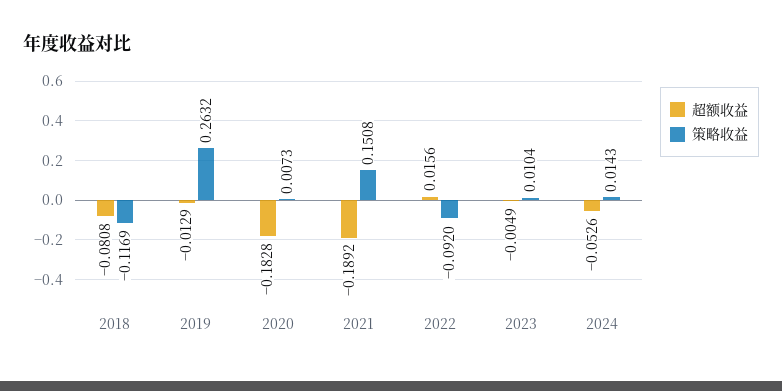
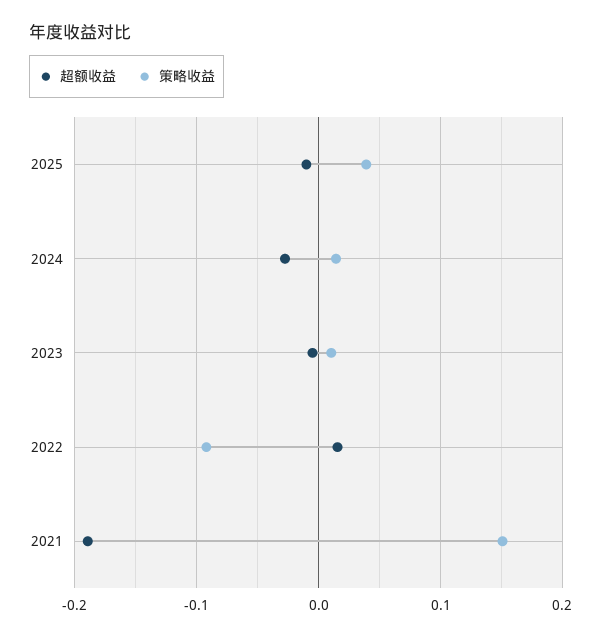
超额收益, 2018: -0.0808 -> none
策略收益, 2018: -0.1169 -> none
超额收益, 2019: -0.0129 -> none
策略收益, 2019: 0.2632 -> none
超额收益, 2020: -0.1828 -> none
策略收益, 2020: 0.0073 -> none
超额收益, 2024: -0.0526 -> -0.03
超额收益, 2025: none -> -0.01
策略收益, 2025: none -> 0.04

